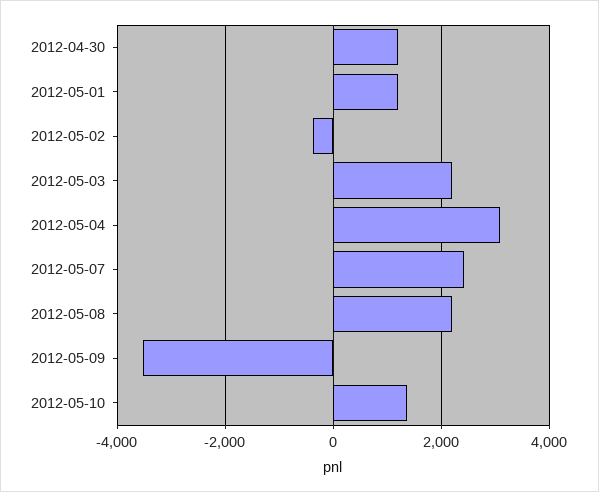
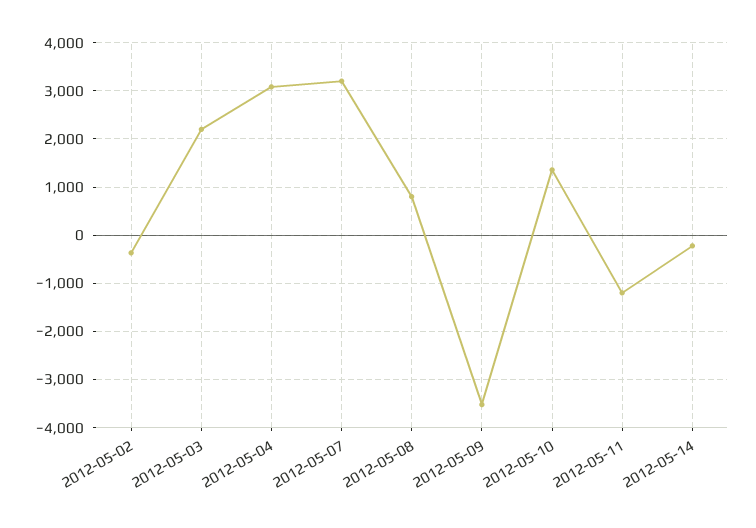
2012-04-30: 1200 -> none
2012-05-01: 1200 -> none
2012-05-07: 2400 -> 3200
2012-05-08: 2200 -> 800
2012-05-11: none -> -1200
2012-05-14: none -> -200

